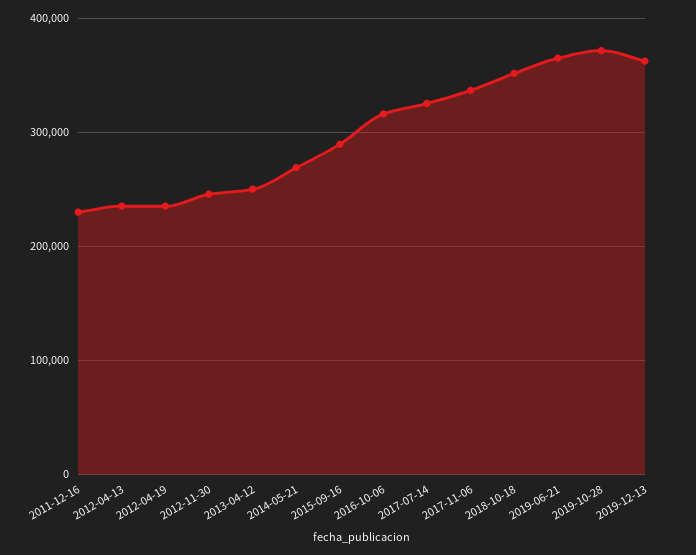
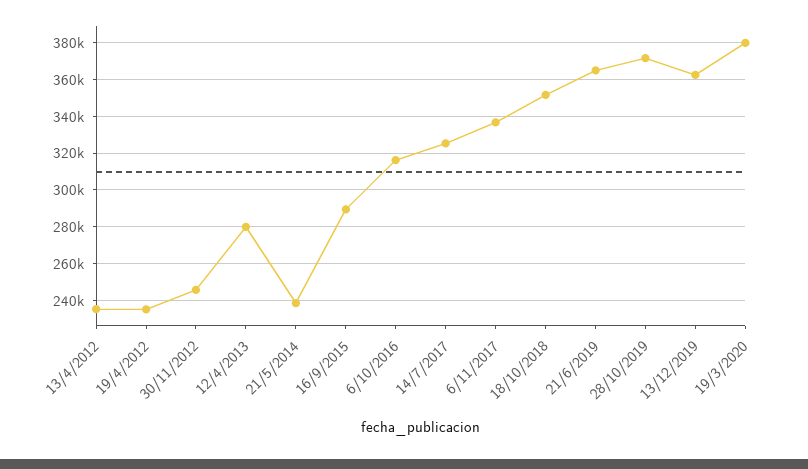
2011-12-16: 230000 -> none
2013-04-12: 250000 -> 280000
2014-05-21: 270000 -> 240000
19/3/2020: none -> 380000

